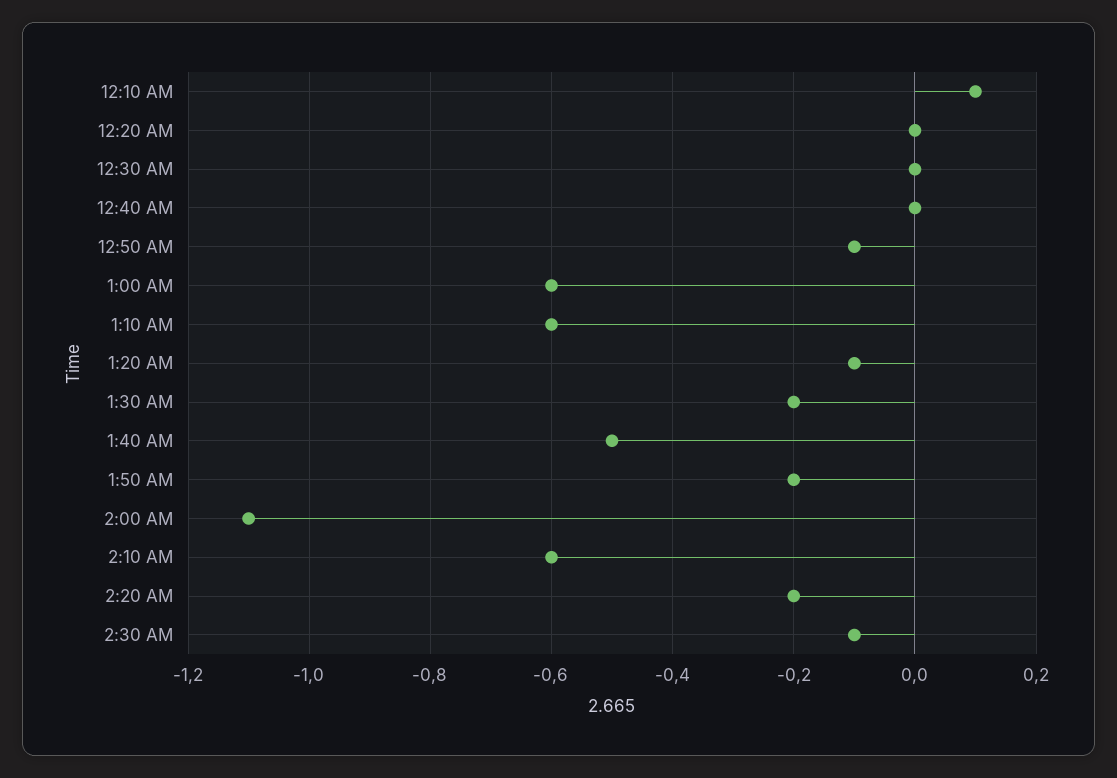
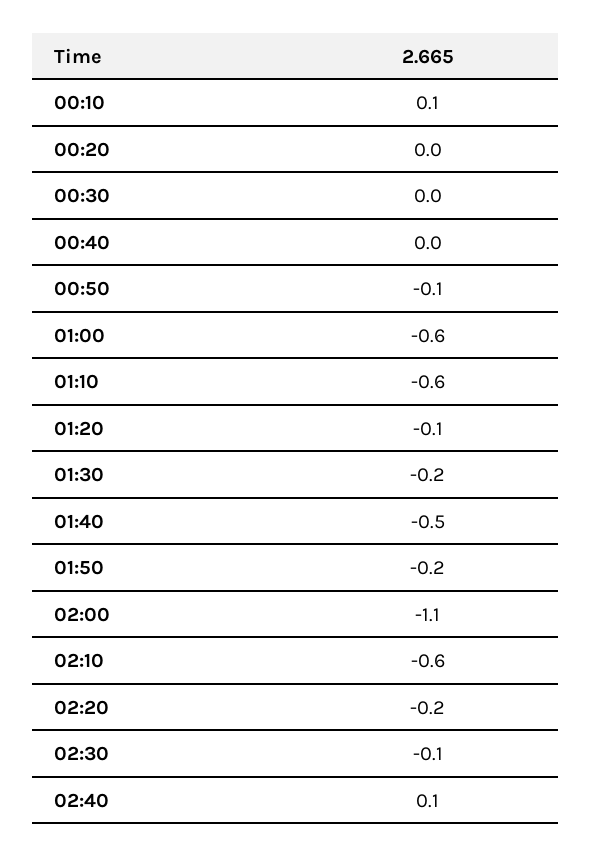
02:40: none -> 0.1

